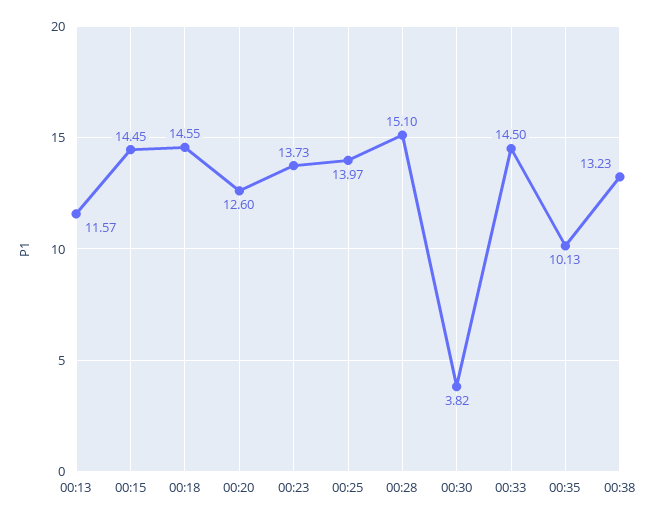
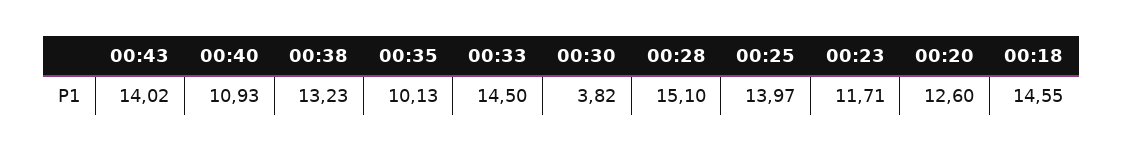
00:13: 11.57 -> none
00:15: 14.45 -> none
00:23: 13.73 -> 11.71
00:43: none -> 14.02
00:40: none -> 10.93

